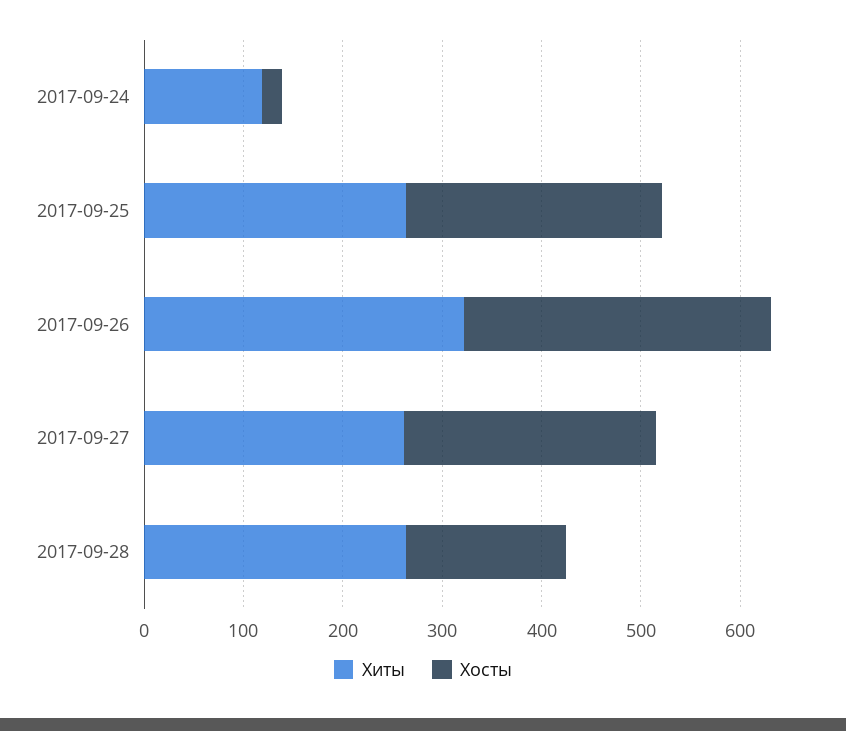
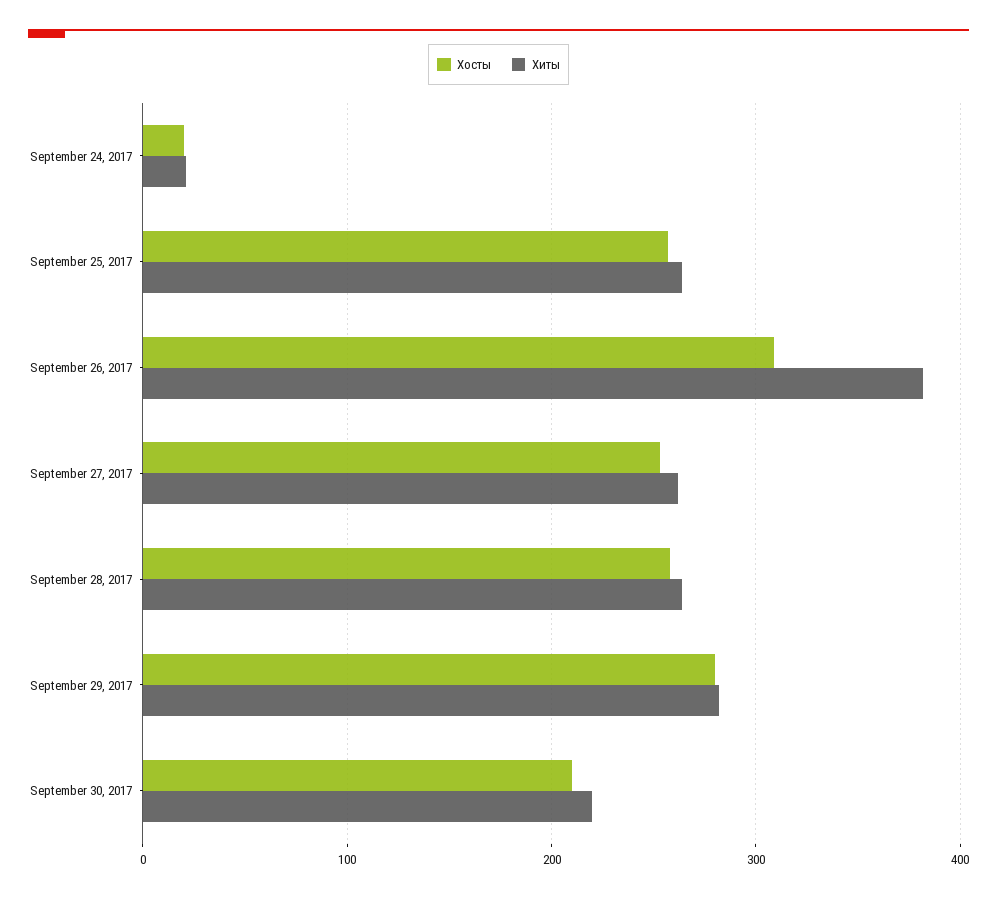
Хиты, 2017-09-24: 120 -> 20
Хиты, 2017-09-26: 320 -> 380
Хосты, 2017-09-28: 160 -> 260
Хосты, September 29, 2017: none -> 280
Хиты, September 29, 2017: none -> 280
Хосты, September 30, 2017: none -> 210
Хиты, September 30, 2017: none -> 220

